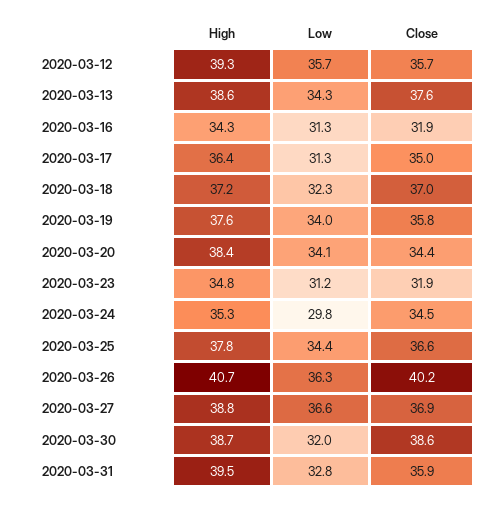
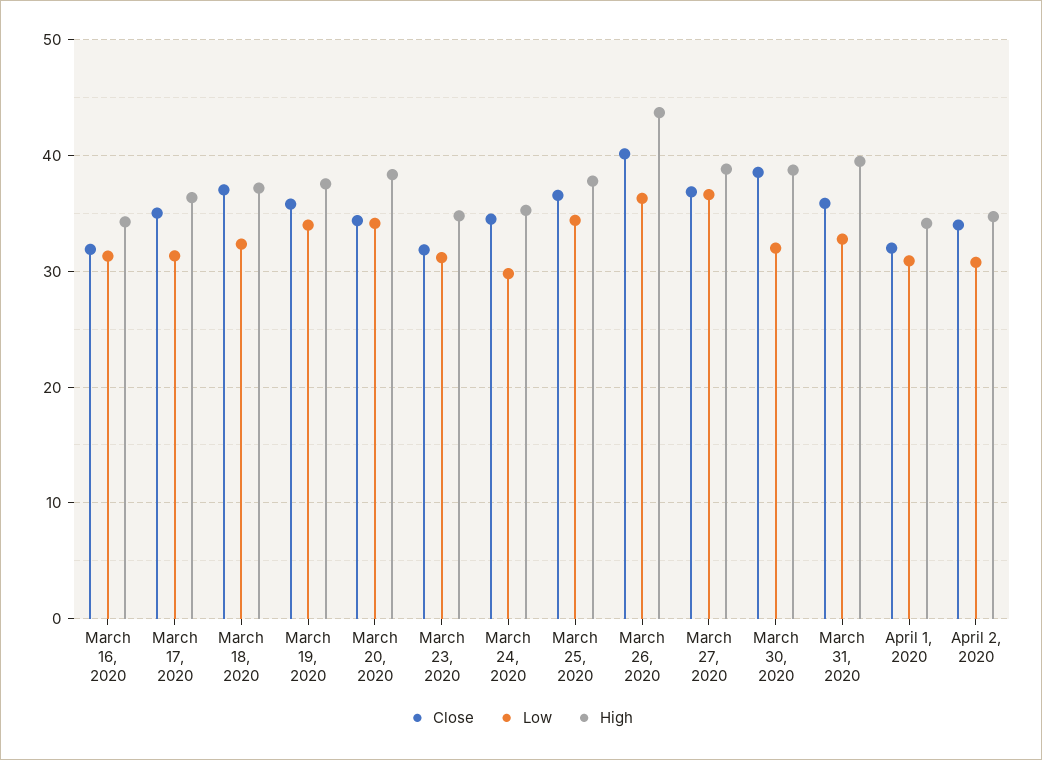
High, 2020-03-12: 39.3 -> none
Low, 2020-03-12: 35.7 -> none
Close, 2020-03-12: 35.7 -> none
High, 2020-03-13: 38.6 -> none
Low, 2020-03-13: 34.3 -> none
Close, 2020-03-13: 37.6 -> none
High, 2020-03-26: 40.7 -> 44
Close, April 1, 2020: none -> 32
Low, April 1, 2020: none -> 31
High, April 1, 2020: none -> 34
Close, April 2, 2020: none -> 34
Low, April 2, 2020: none -> 31
High, April 2, 2020: none -> 35

